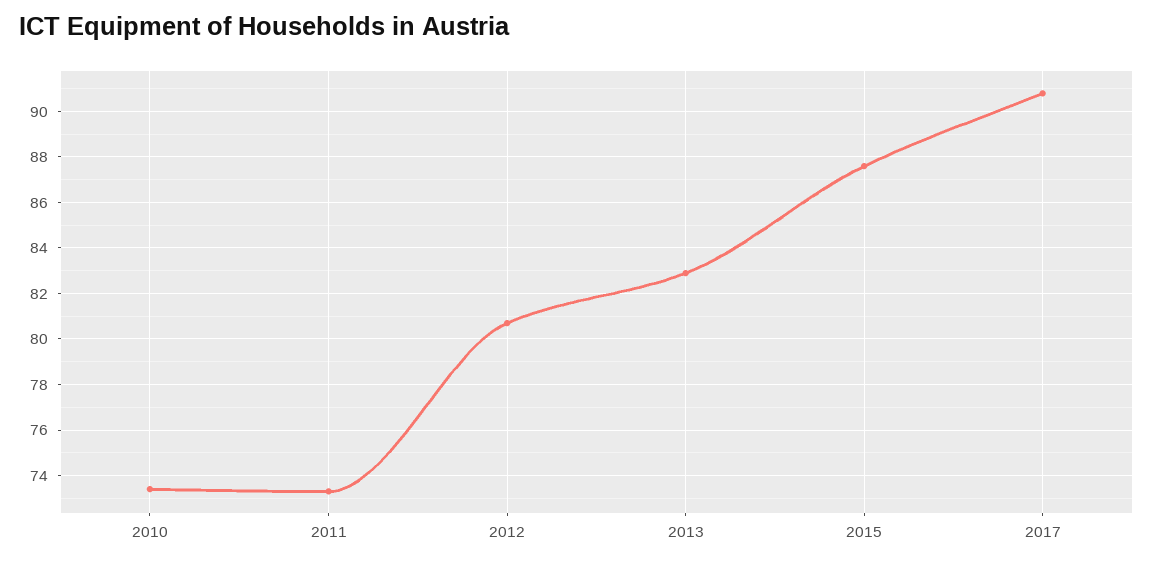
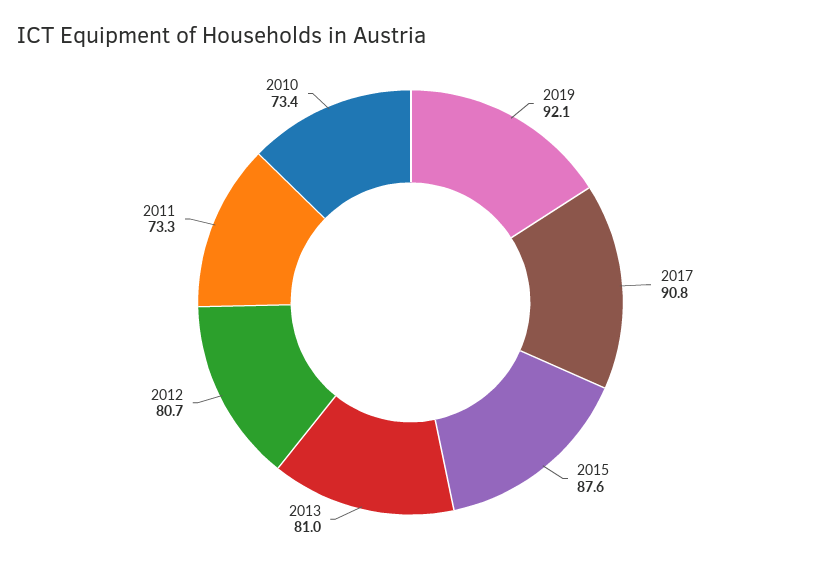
2013: 83 -> 81
2019: none -> 92.1

